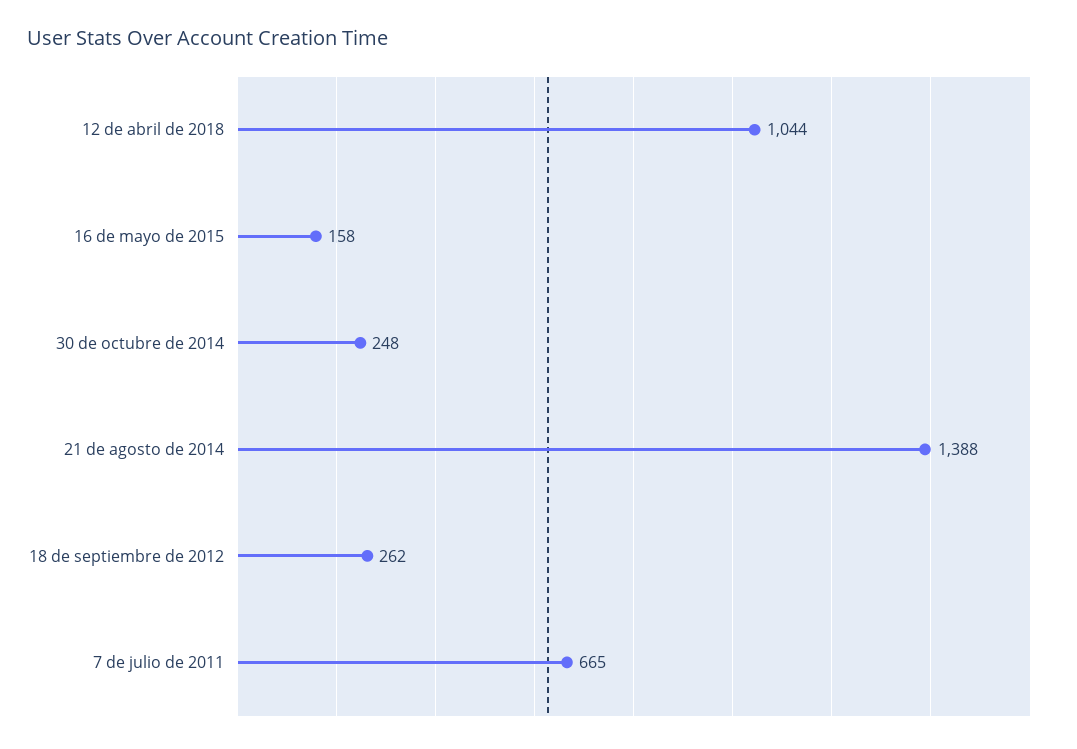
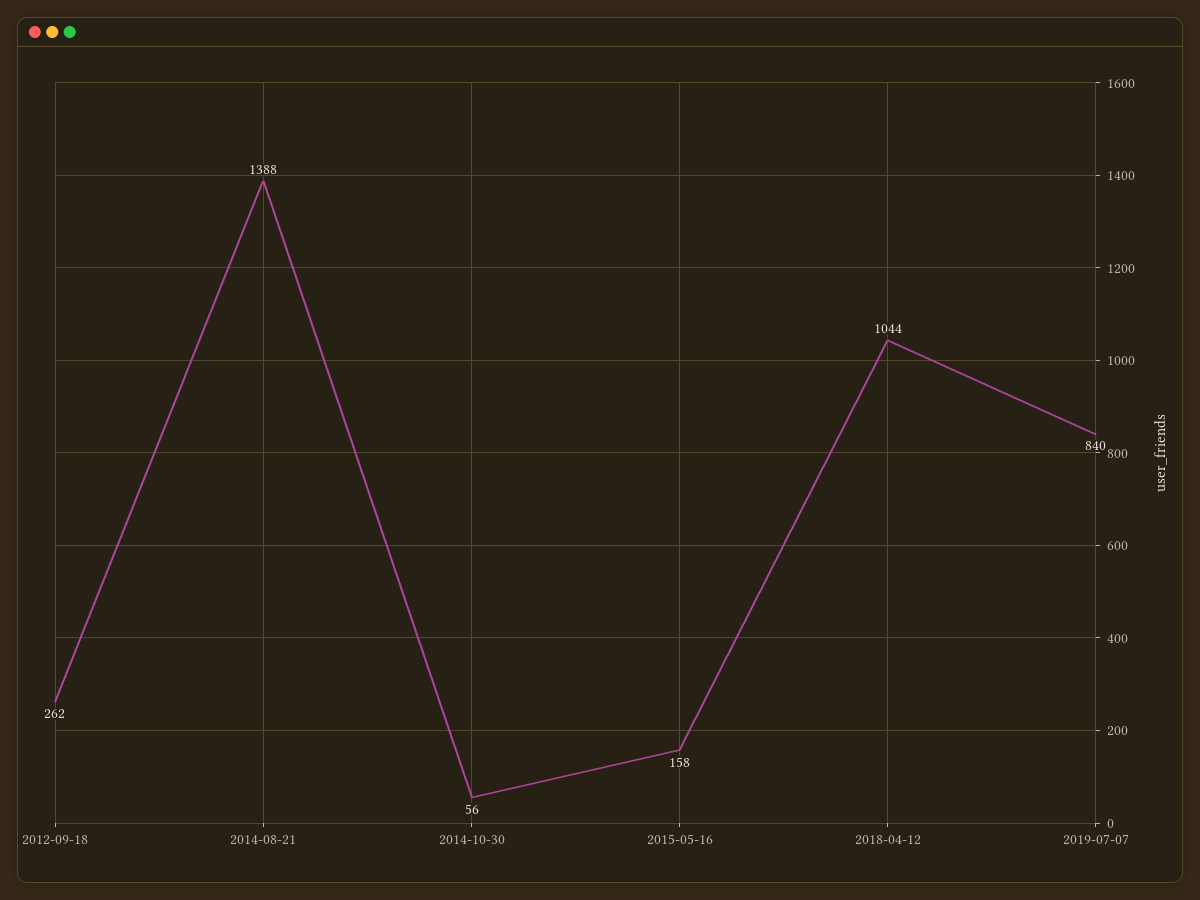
30 de octubre de 2014: 248 -> 56
7 de julio de 2011: 665 -> none
2019-07-07: none -> 840

